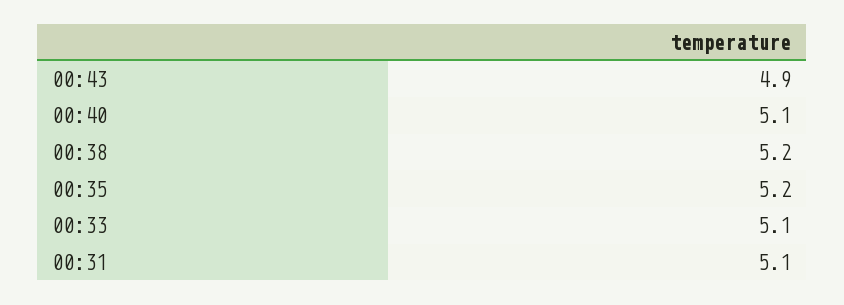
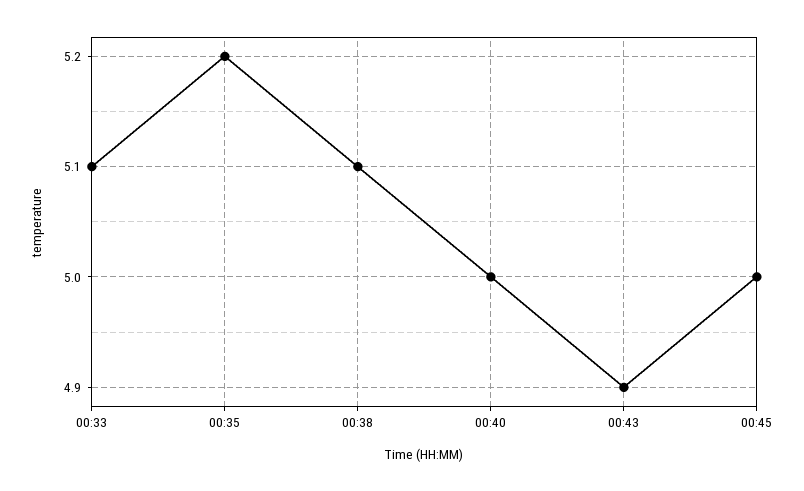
00:40: 5.1 -> 5
00:38: 5.2 -> 5.1
00:31: 5.1 -> none
00:45: none -> 5

